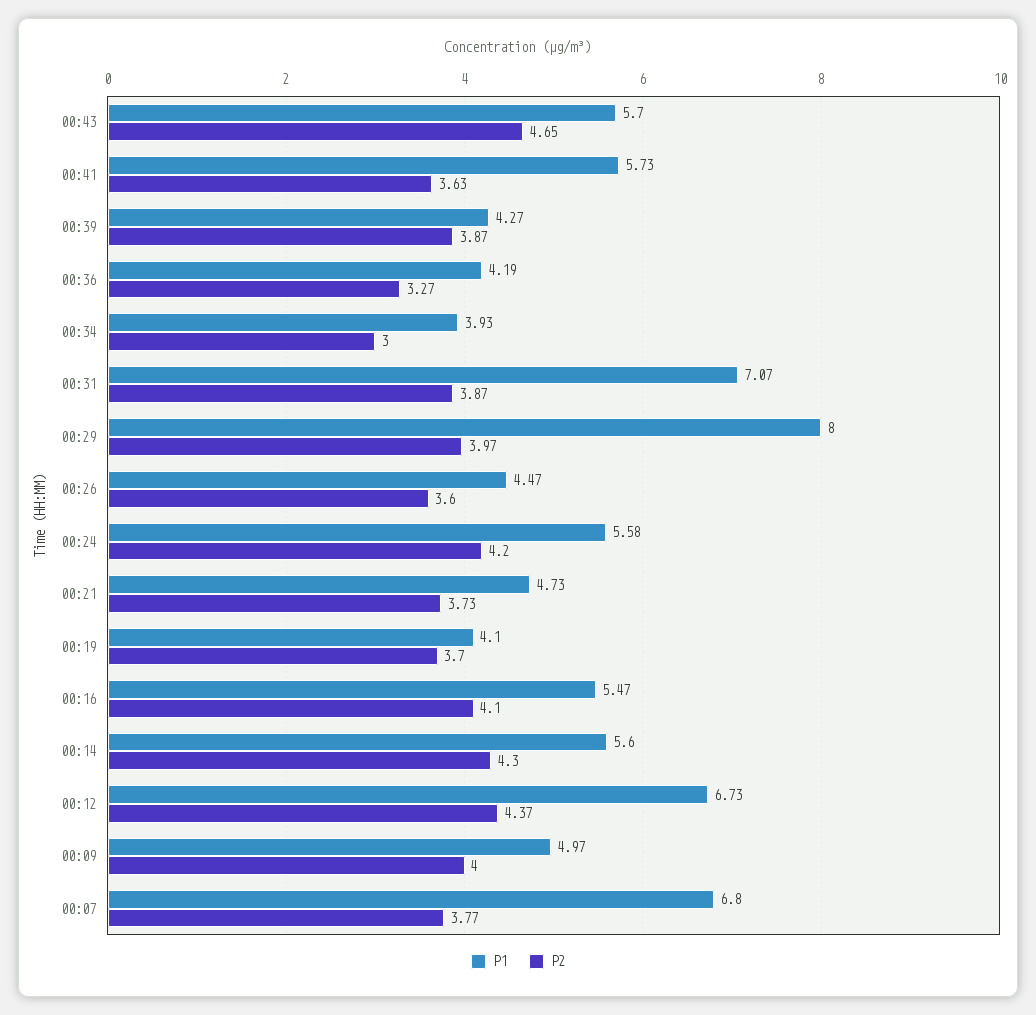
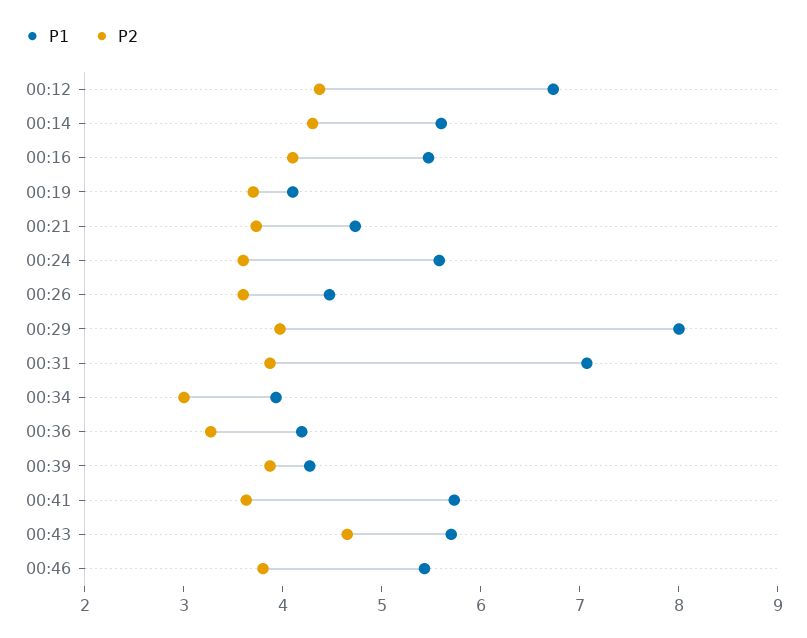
P2, 00:24: 4.2 -> 3.6
P1, 00:09: 4.97 -> none
P2, 00:09: 4 -> none
P1, 00:07: 6.8 -> none
P2, 00:07: 3.77 -> none
P1, 00:46: none -> 5.4
P2, 00:46: none -> 3.8

